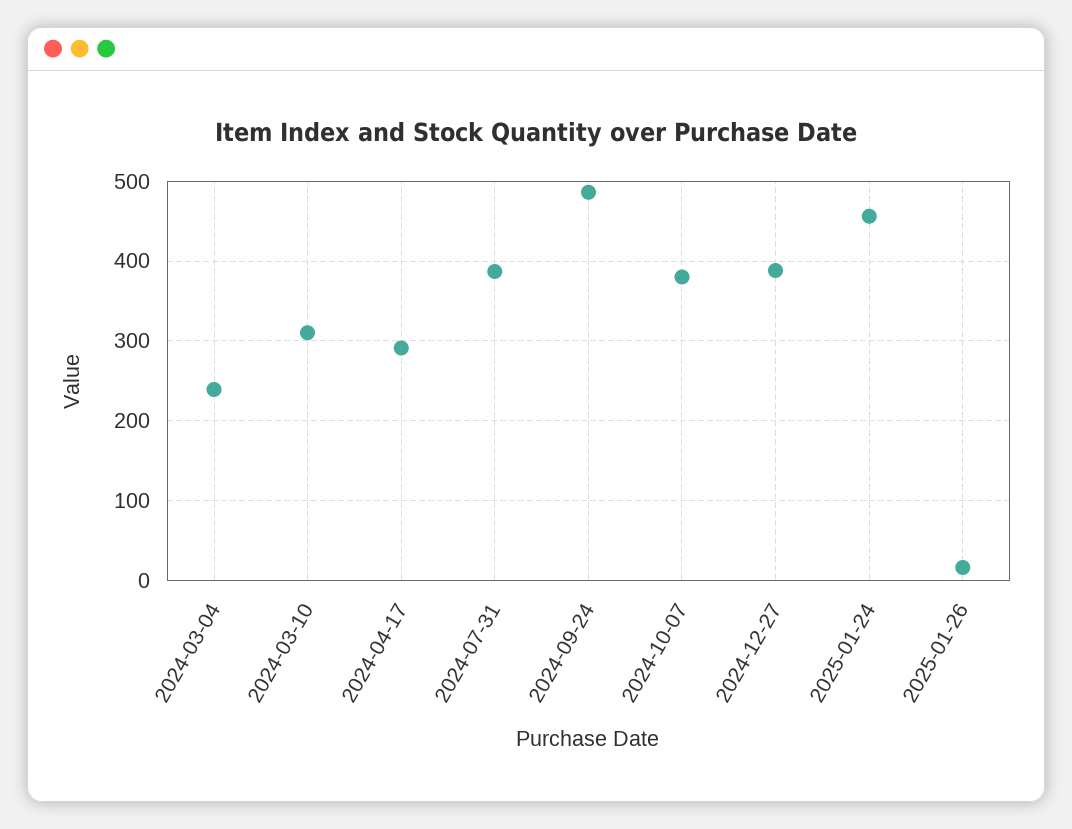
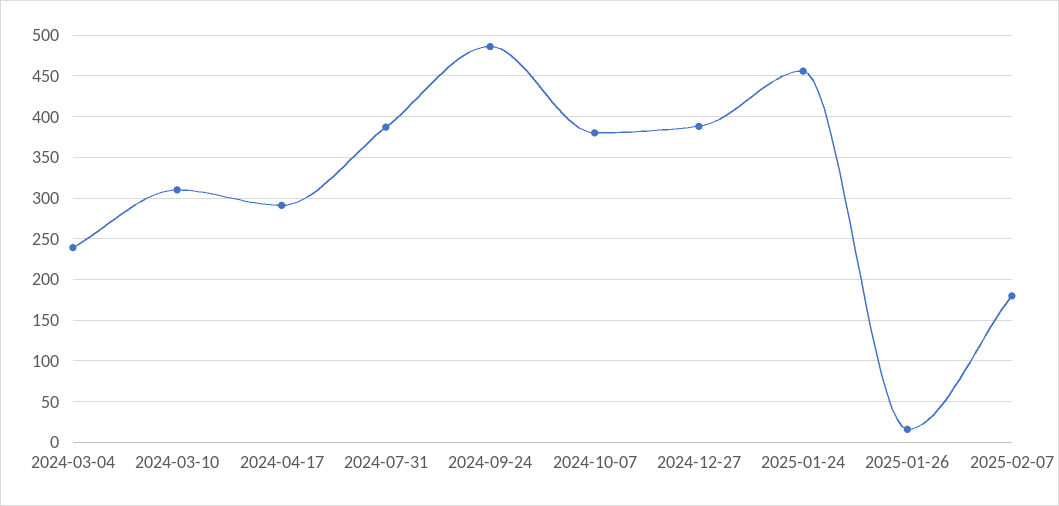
2025-02-07: none -> 180

